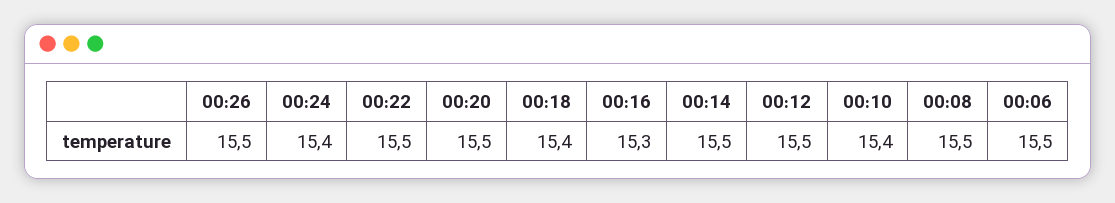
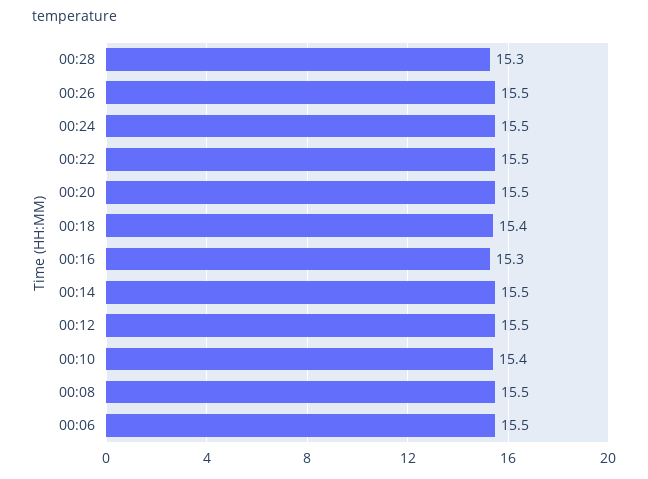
00:24: 15.4 -> 15.5
00:28: none -> 15.3

